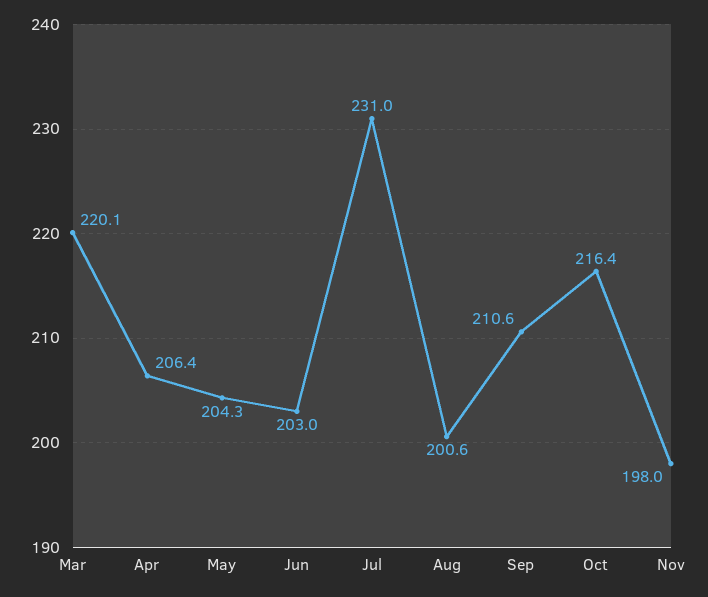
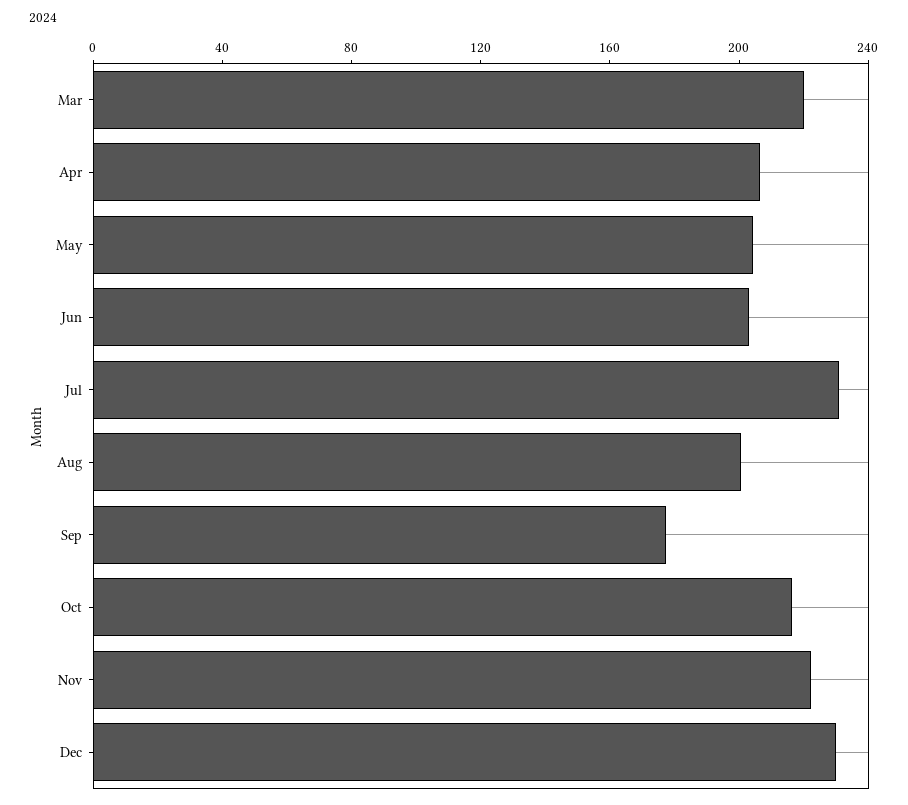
Sep: 210.6 -> 180
Nov: 198 -> 220
Dec: none -> 230

